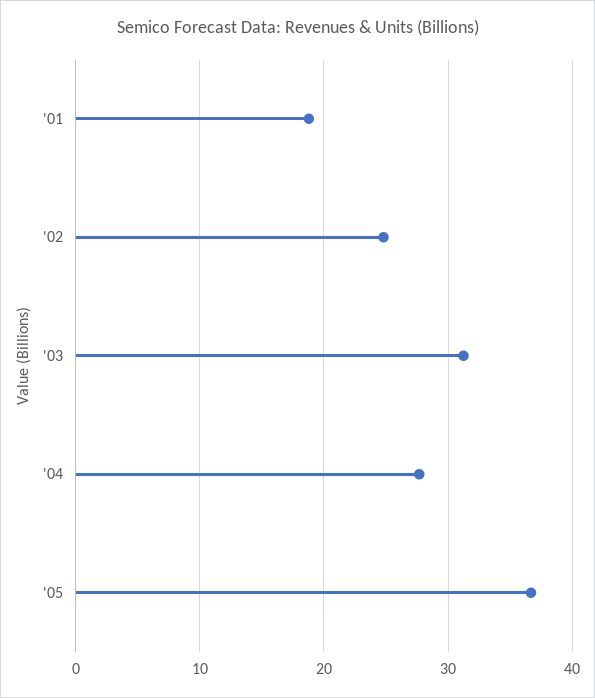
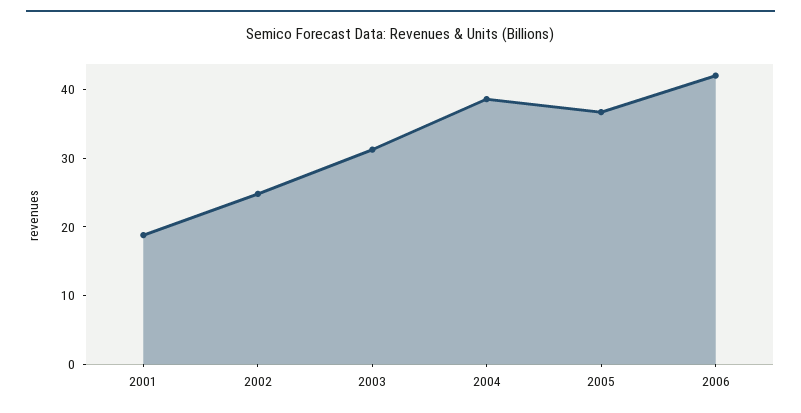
'04: 28 -> 38
2006: none -> 42

